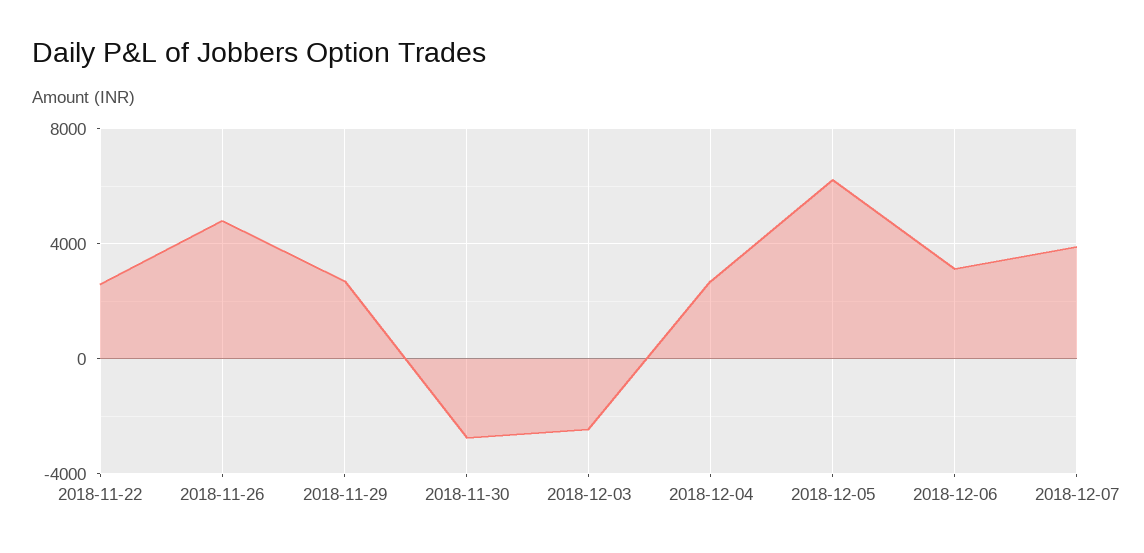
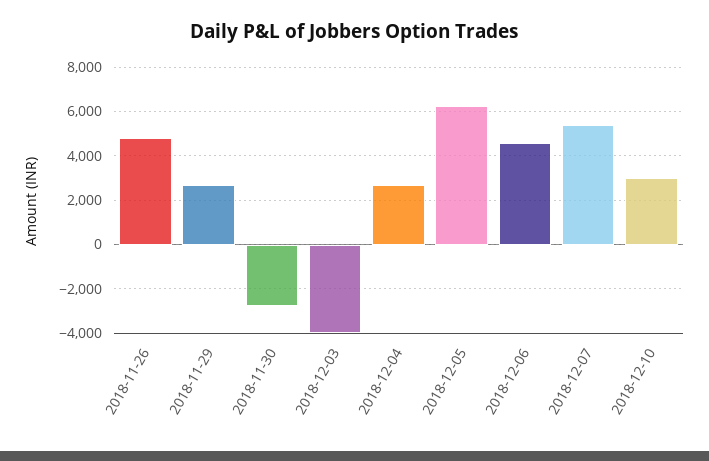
2018-11-22: 2500 -> none
2018-12-03: -2500 -> -4000
2018-12-06: 3000 -> 4500
2018-12-07: 4000 -> 5500
2018-12-10: none -> 3000

